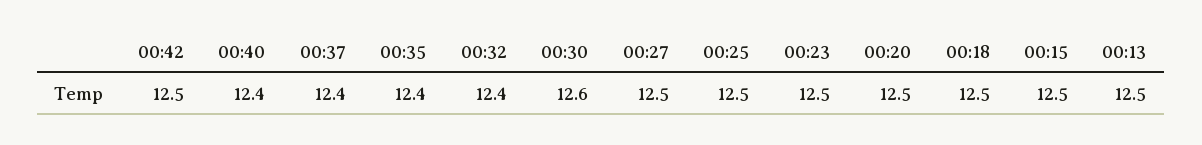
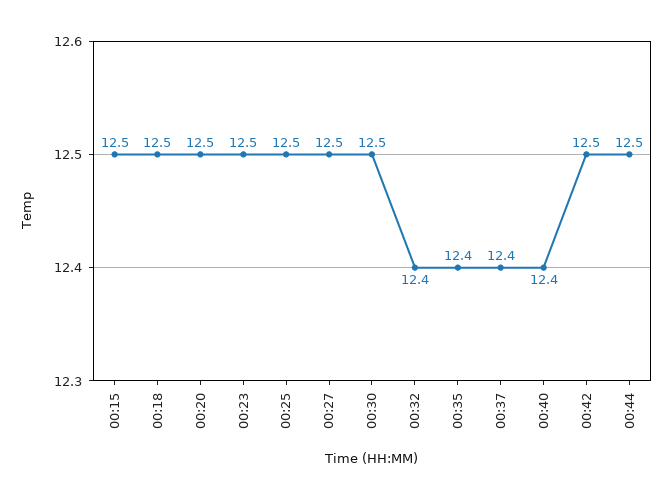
00:30: 12.6 -> 12.5
00:13: 12.5 -> none
00:44: none -> 12.5

